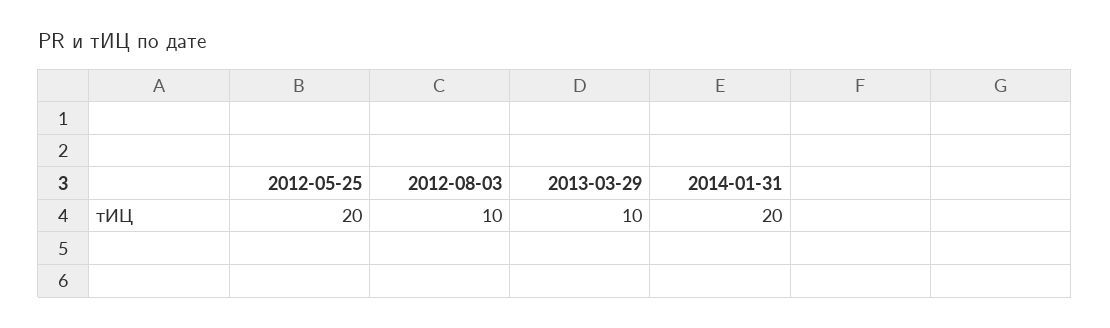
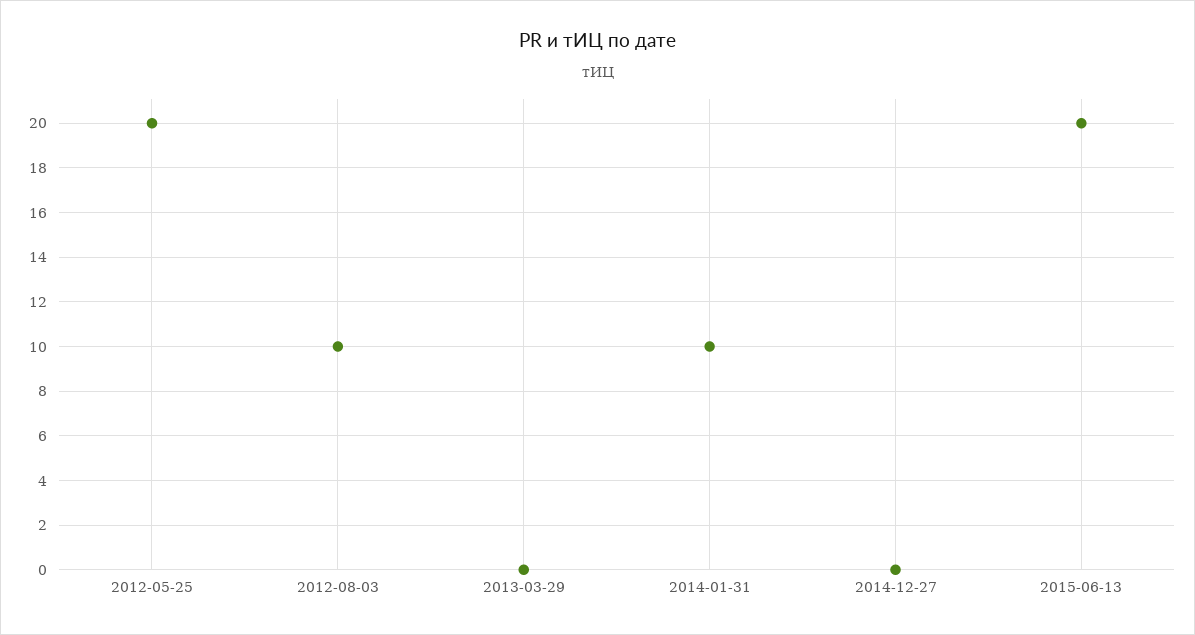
2013-03-29: 10 -> 0
2014-01-31: 20 -> 10
2014-12-27: none -> 0
2015-06-13: none -> 20

